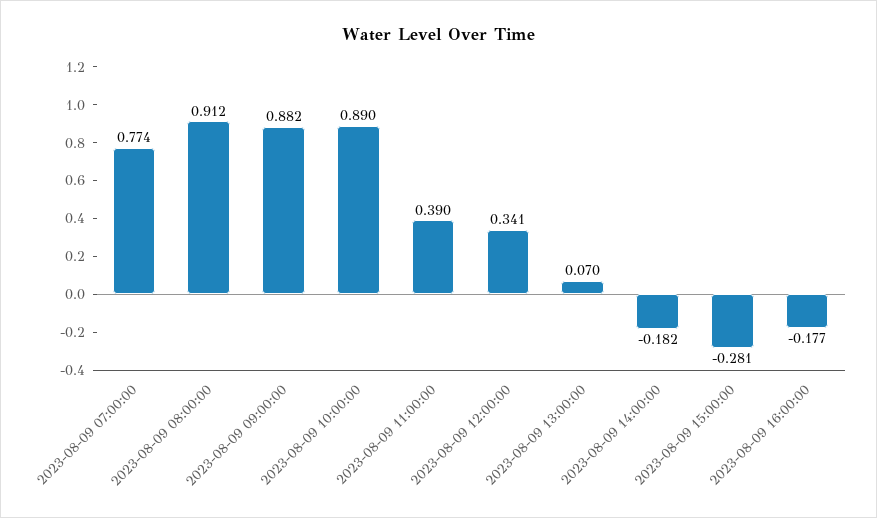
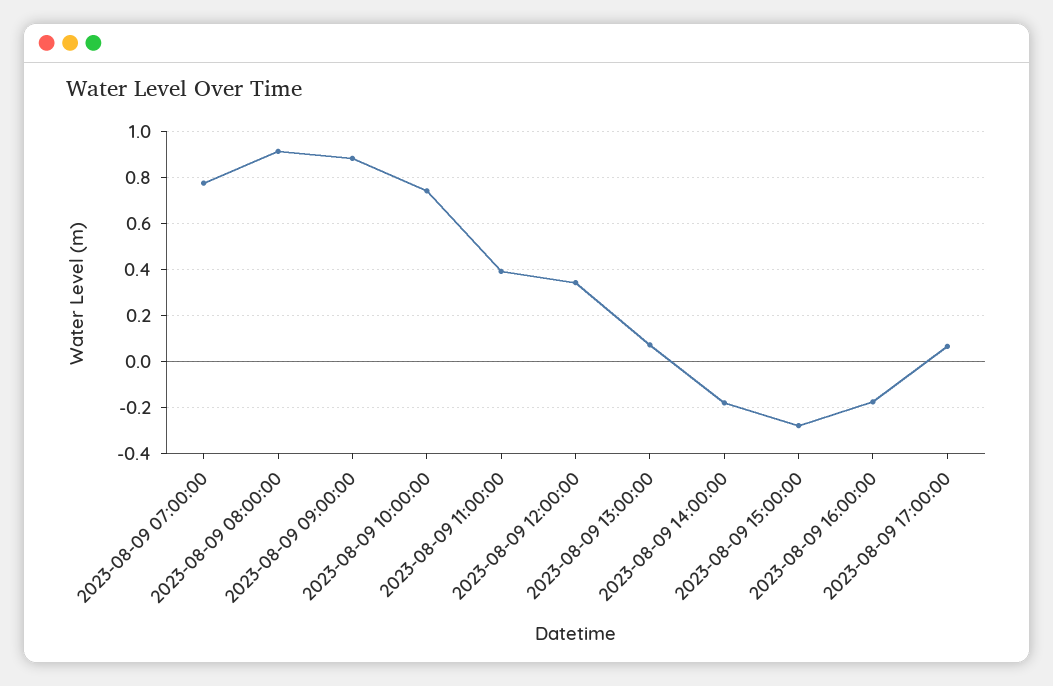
2023-08-09 10:00:00: 0.89 -> 0.75
2023-08-09 17:00:00: none -> 0.05

